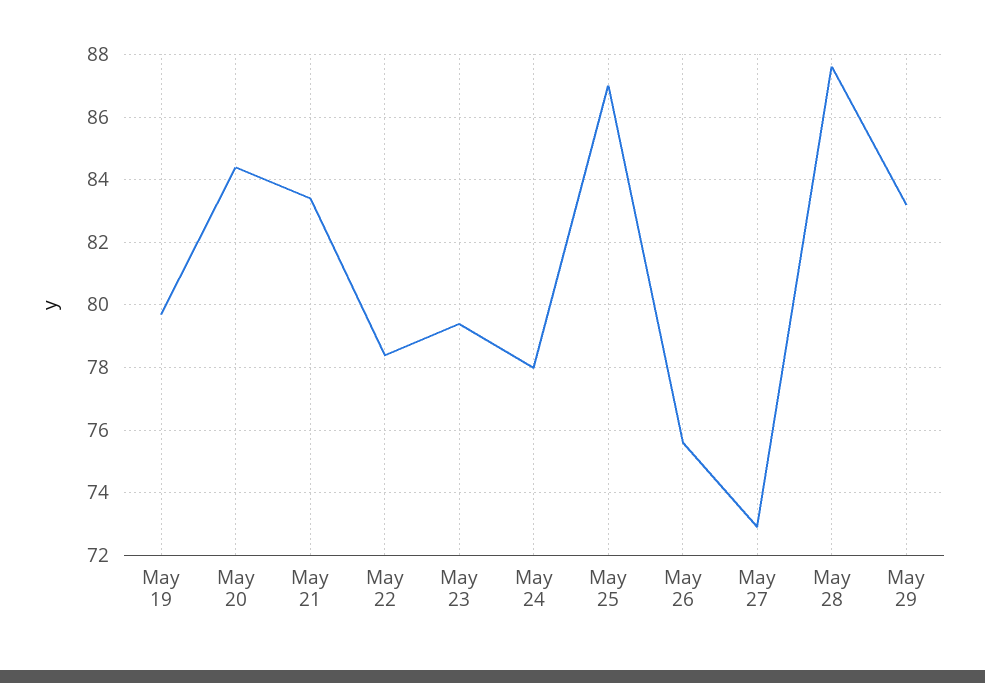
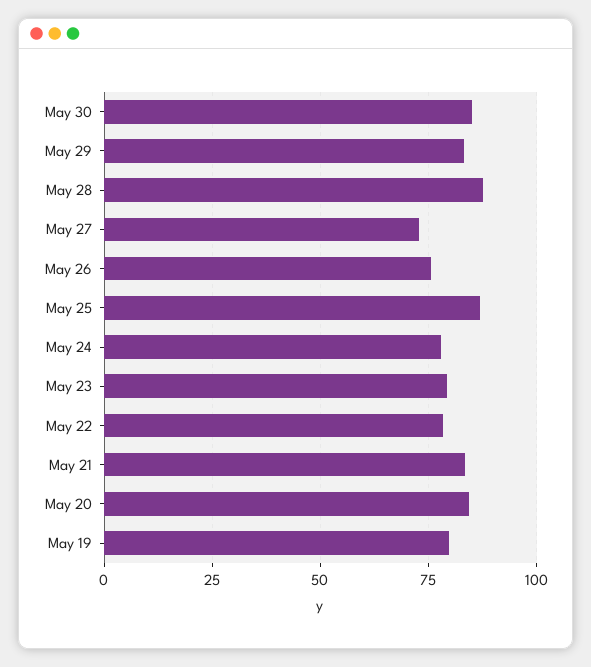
May 30: none -> 85

